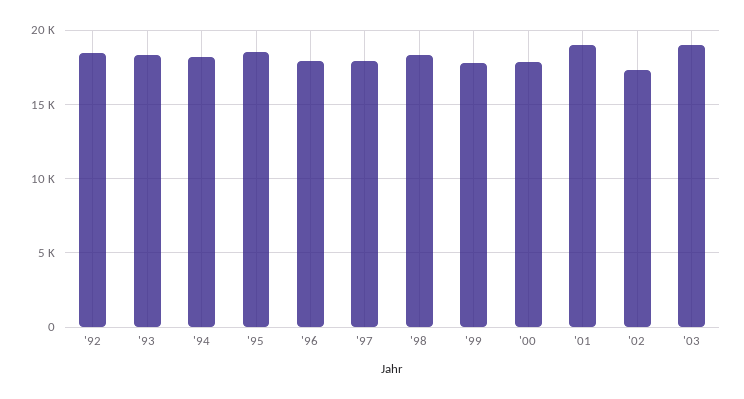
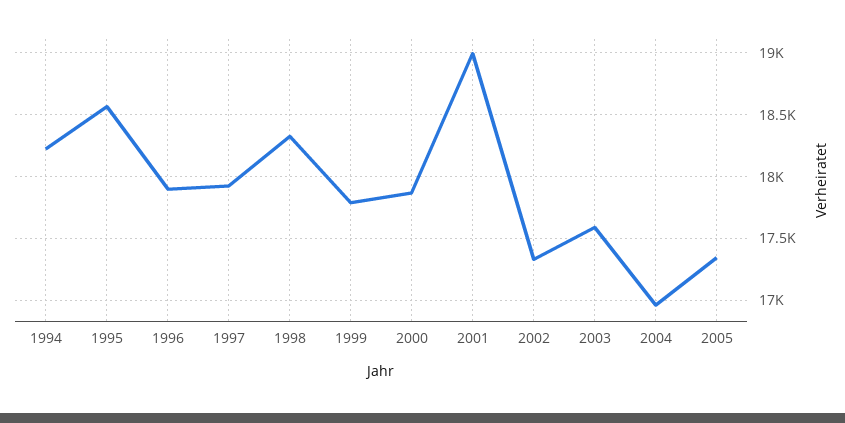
'92: 18500 -> none
'93: 18500 -> none
'03: 19000 -> 17600
2004: none -> 16950
2005: none -> 17350

